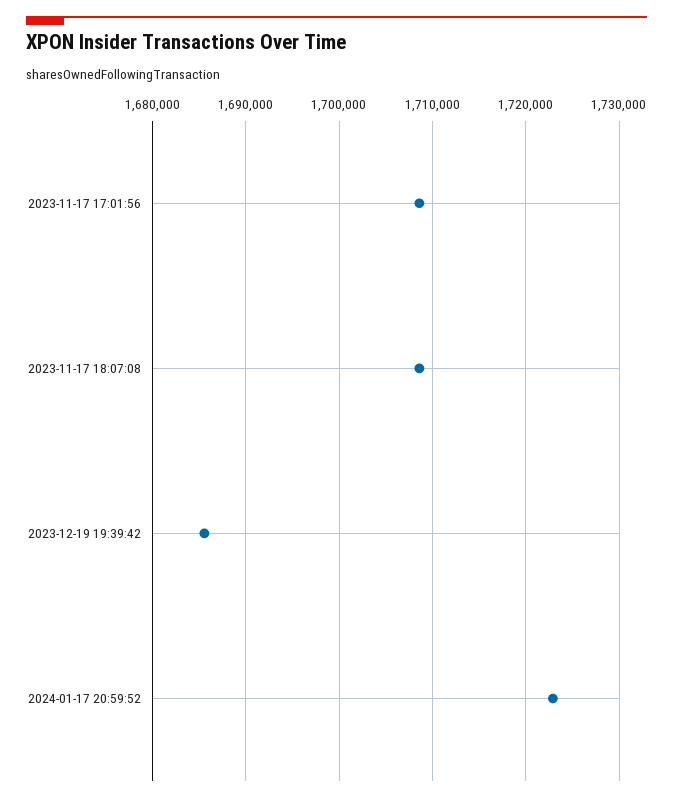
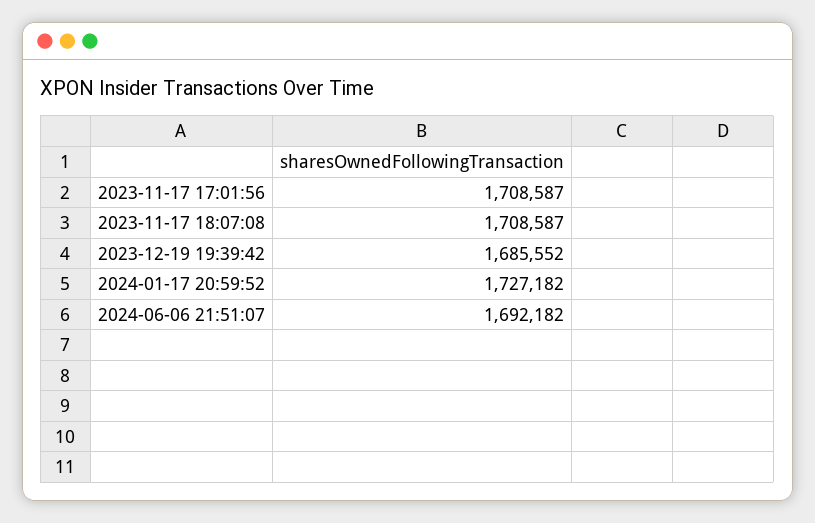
2024-01-17 20:59:52: 1723000 -> 1727182
2024-06-06 21:51:07: none -> 1692182

